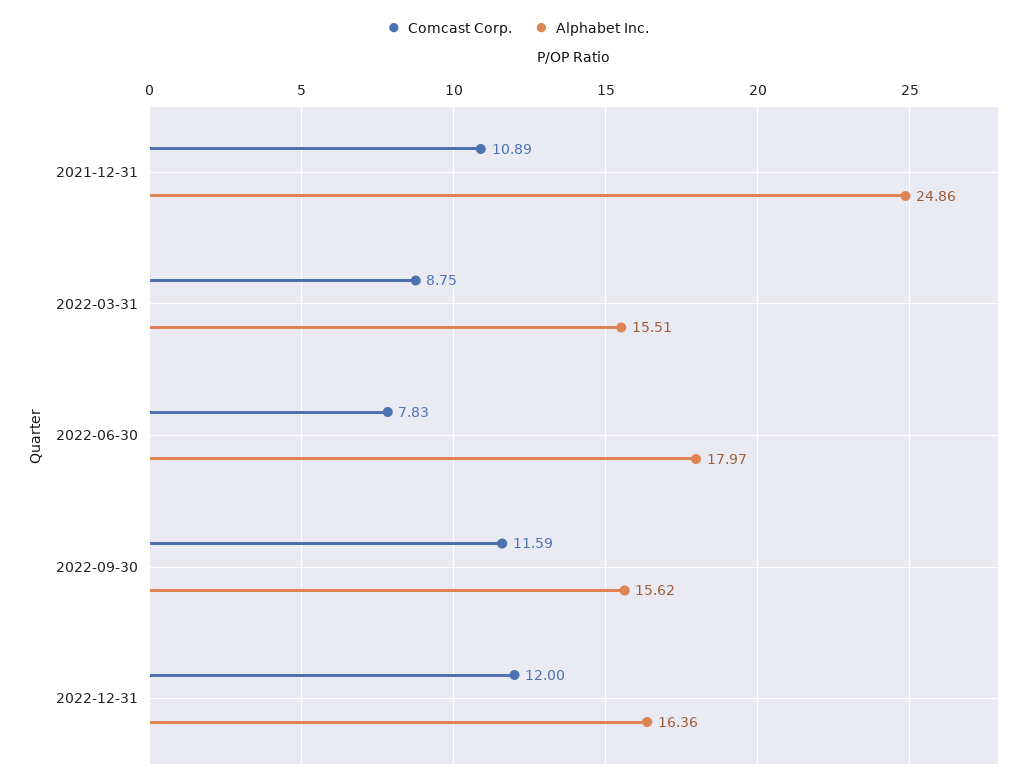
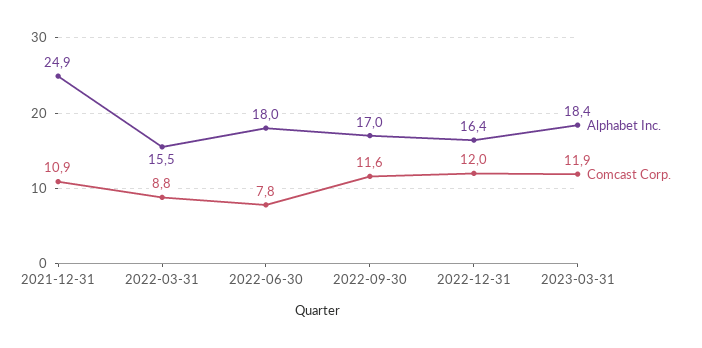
Alphabet Inc., 2022-09-30: 15.62 -> 17
Alphabet Inc., 2023-03-31: none -> 18.4
Comcast Corp., 2023-03-31: none -> 11.9

